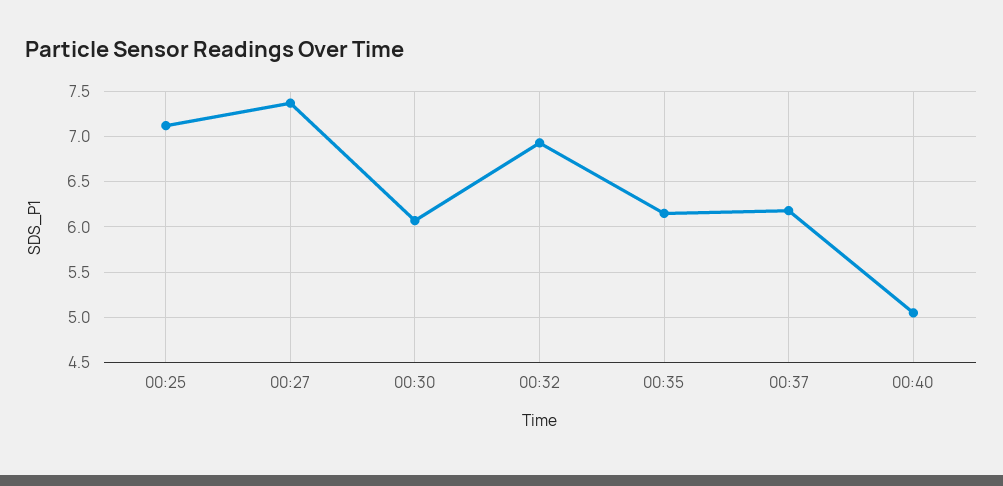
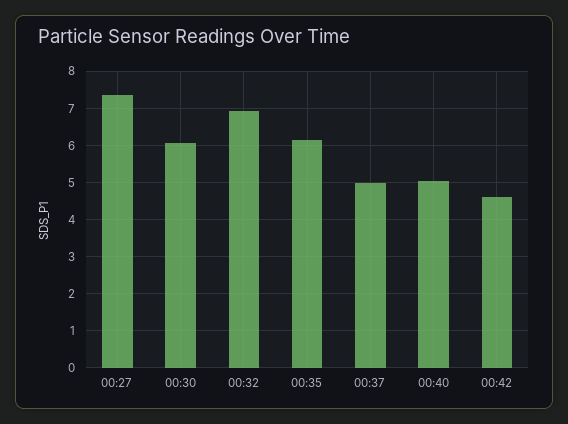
00:25: 7.1 -> none
00:37: 6.2 -> 5
00:42: none -> 4.6

